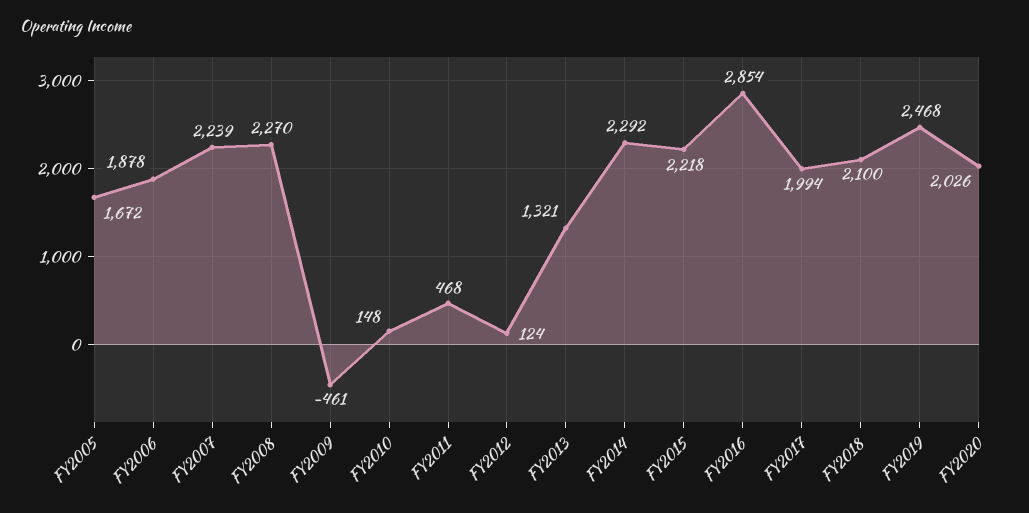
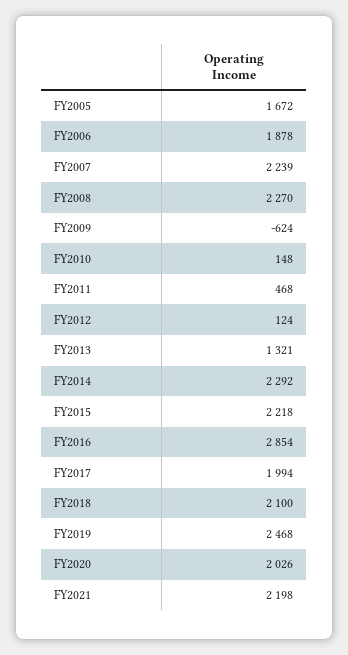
FY2009: -461 -> -624
FY2021: none -> 2198

